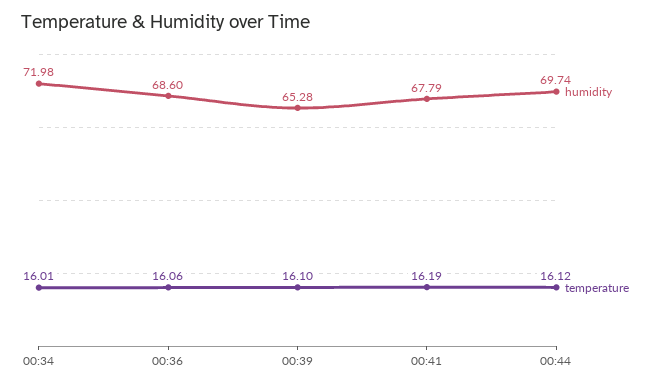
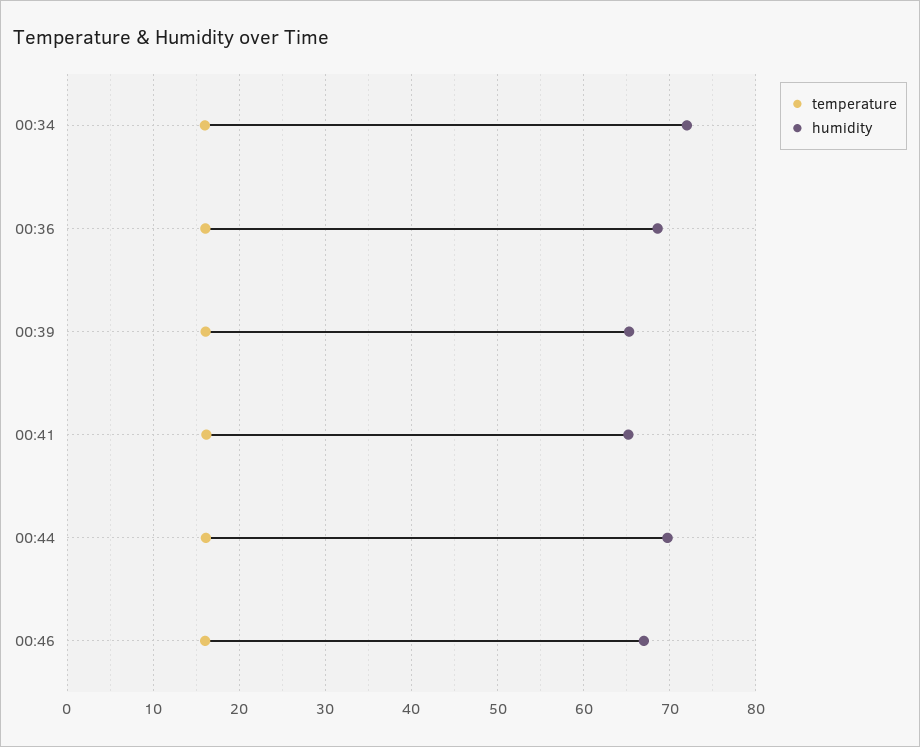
humidity, 00:41: 67.79 -> 65
temperature, 00:46: none -> 16
humidity, 00:46: none -> 67

